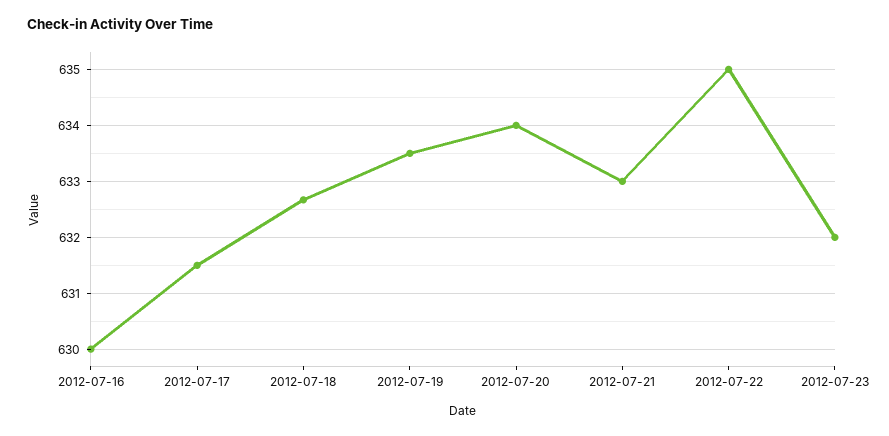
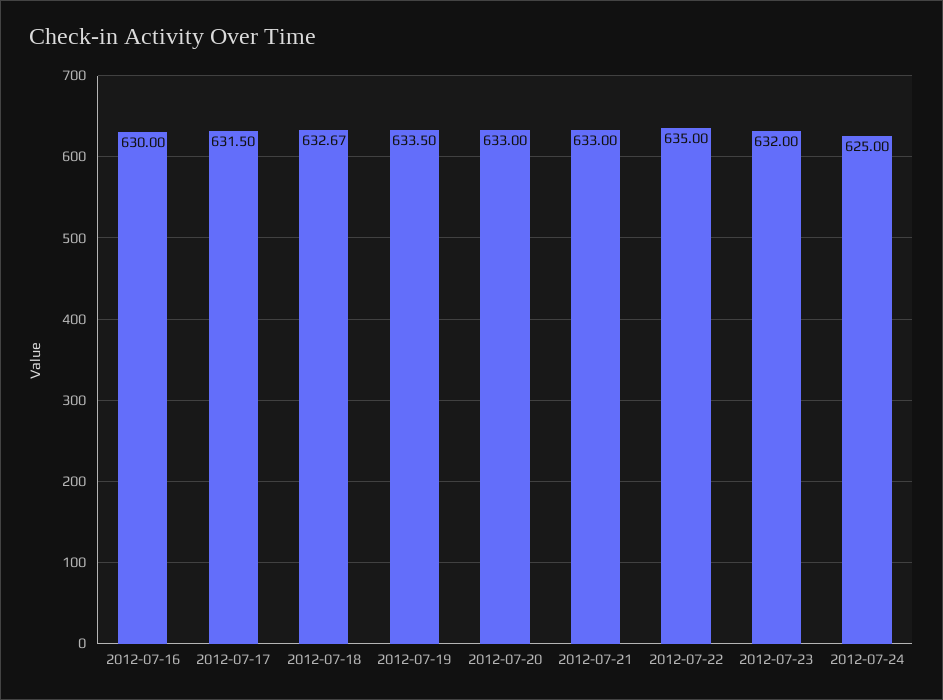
2012-07-20: 634 -> 633
2012-07-24: none -> 625

